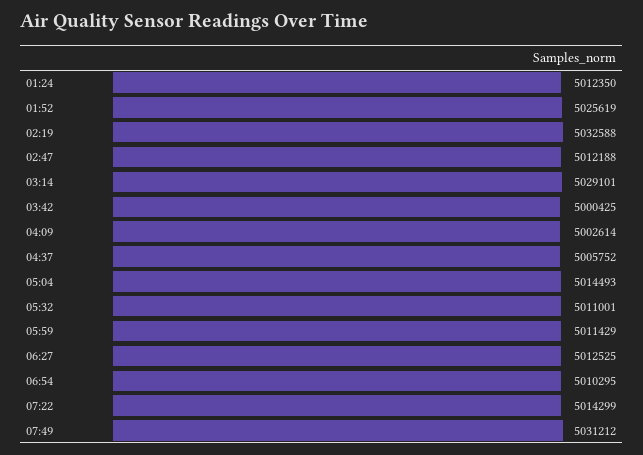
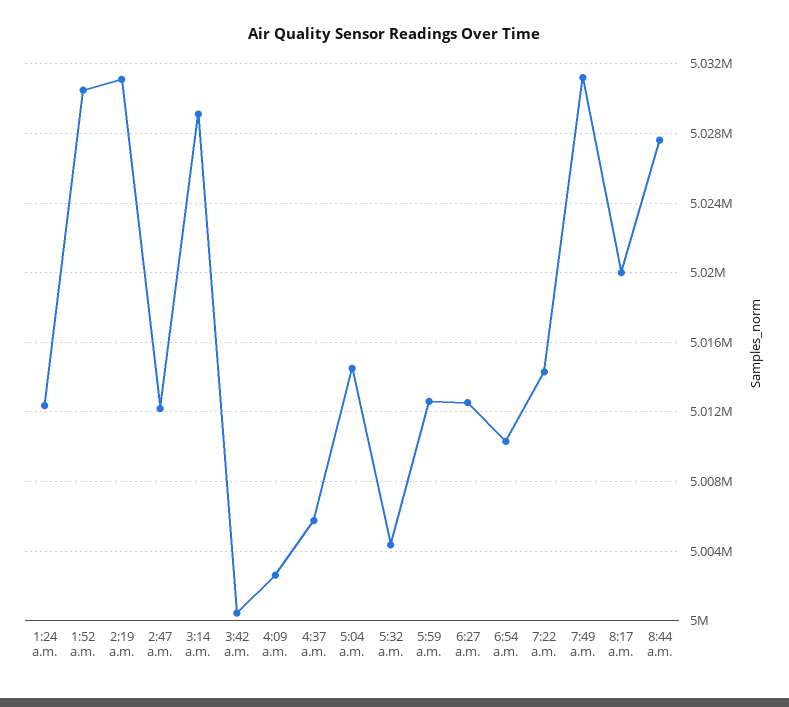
01:52: 5025619 -> 5030500
02:19: 5032588 -> 5031000
05:32: 5011001 -> 5004500
05:59: 5011429 -> 5012500
8:17 a.m.: none -> 5020000
8:44 a.m.: none -> 5027500

